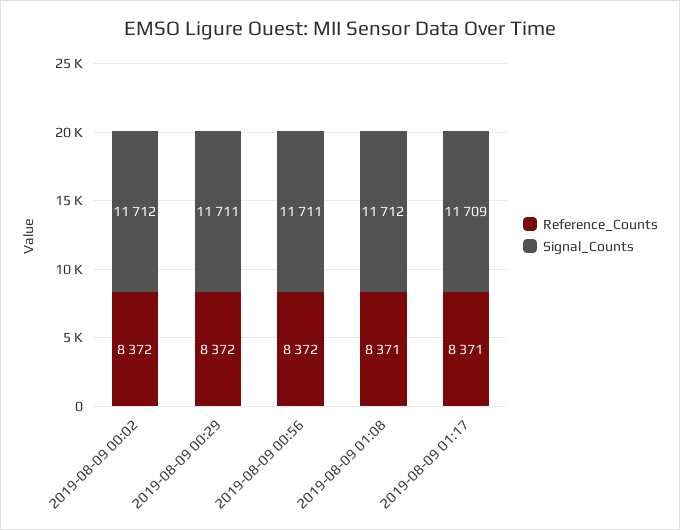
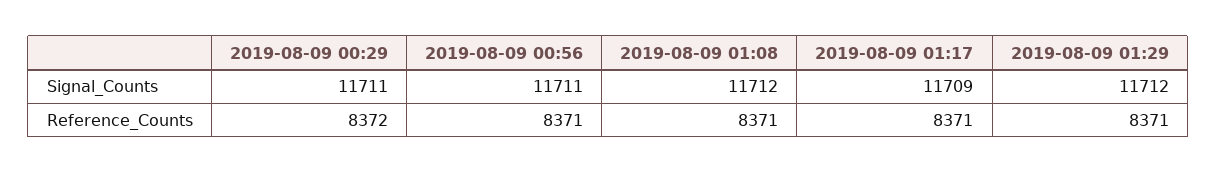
Reference_Counts, 2019-08-09 00:02: 8372 -> none
Signal_Counts, 2019-08-09 00:02: 11712 -> none
Reference_Counts, 2019-08-09 00:56: 8372 -> 8371
Signal_Counts, 2019-08-09 01:29: none -> 11712
Reference_Counts, 2019-08-09 01:29: none -> 8371

